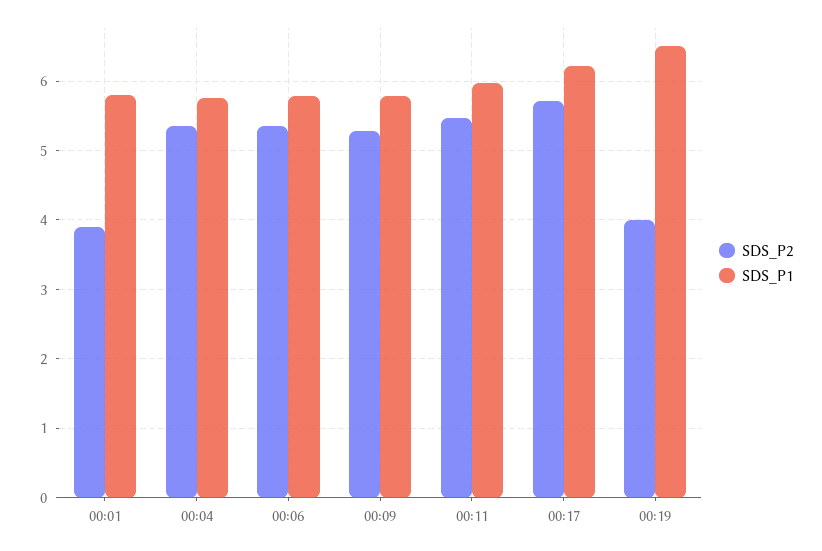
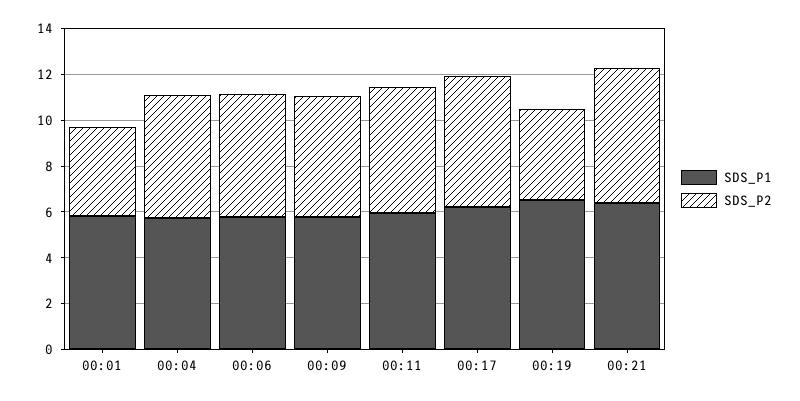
SDS_P1, 00:21: none -> 6.5
SDS_P2, 00:21: none -> 6

